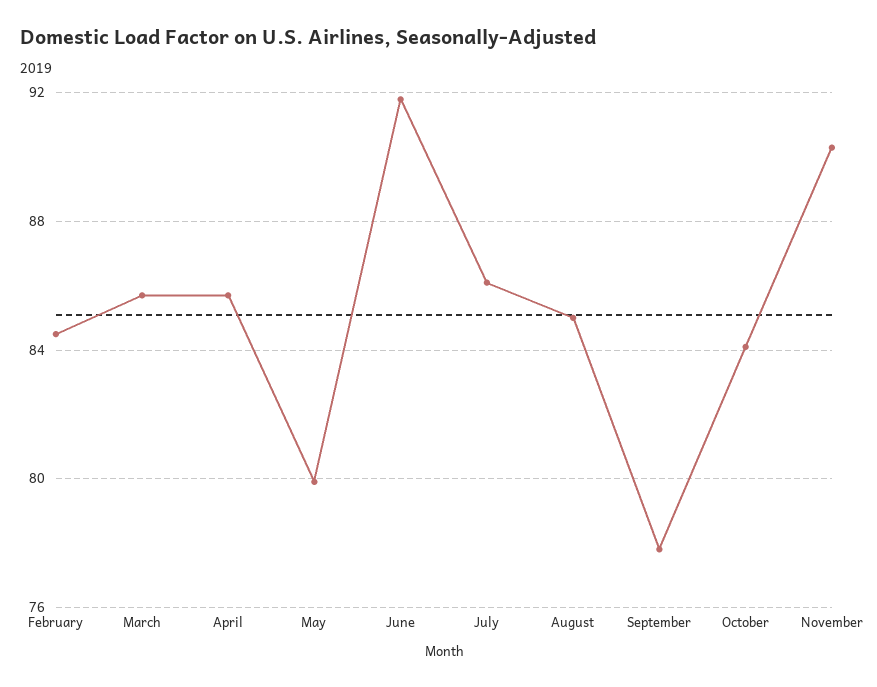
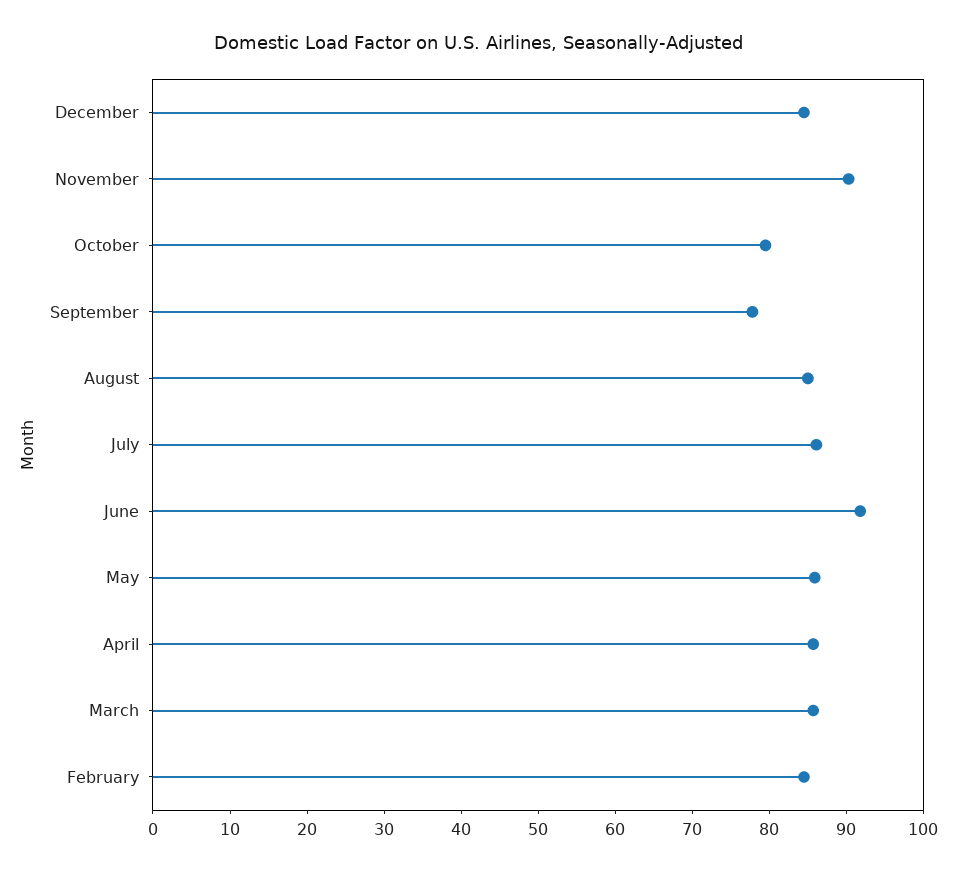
May: 80 -> 86
October: 84 -> 80
December: none -> 84

